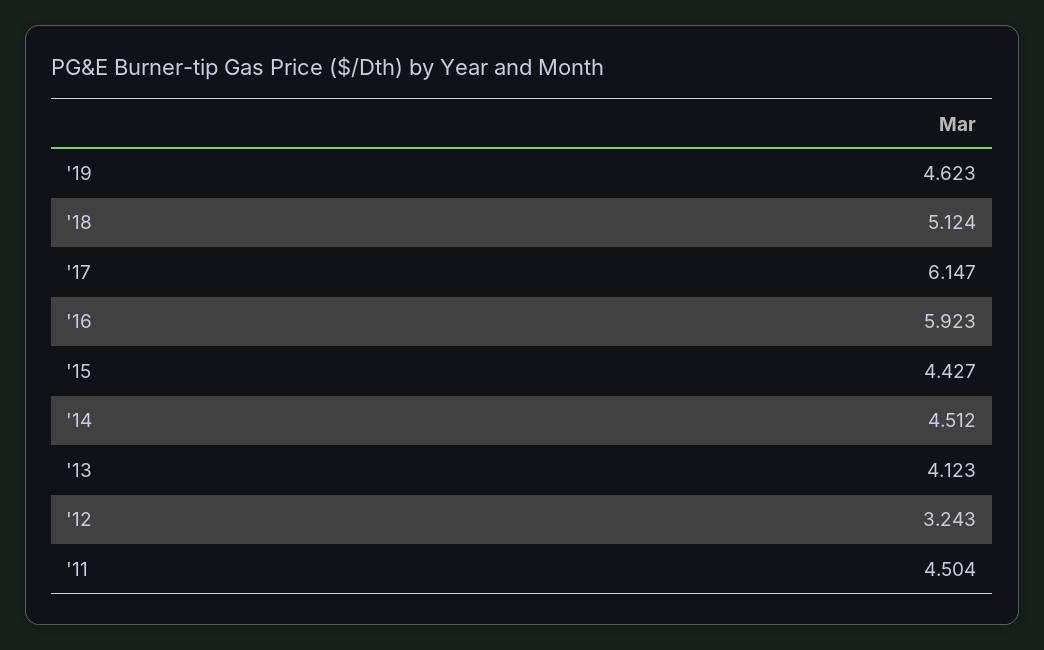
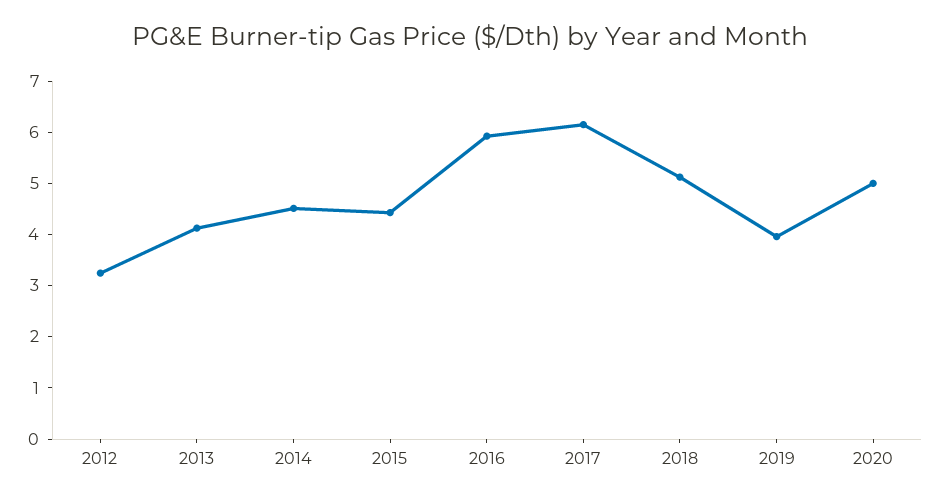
'19: 4.623 -> 4
'11: 4.504 -> none
2020: none -> 5

